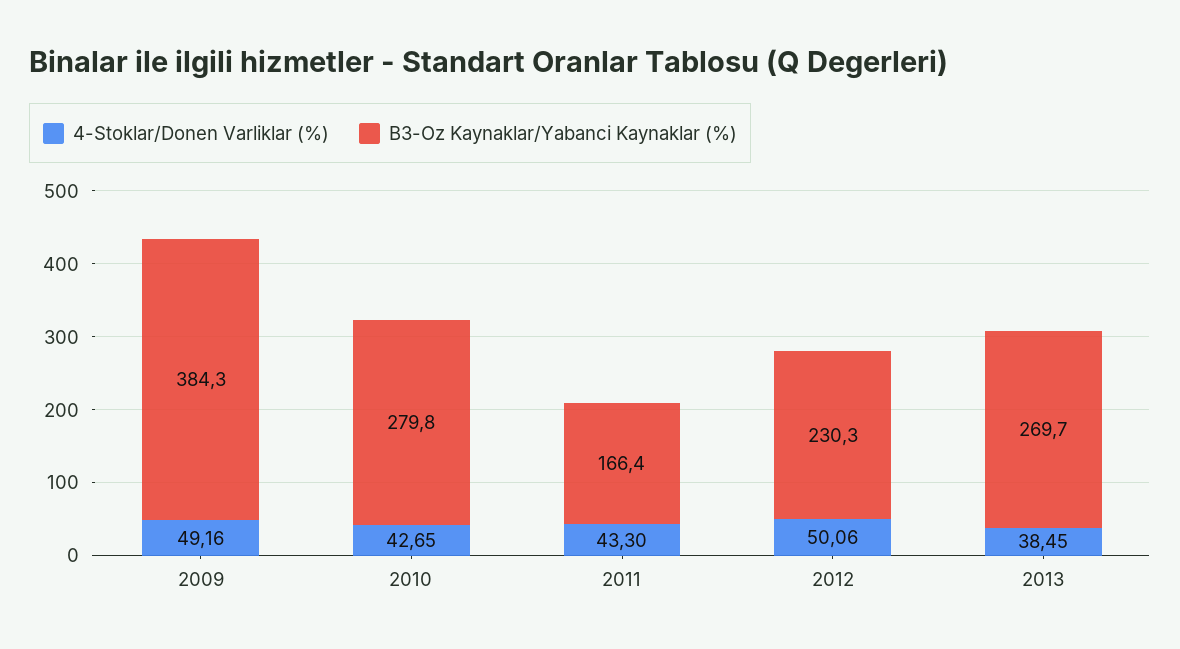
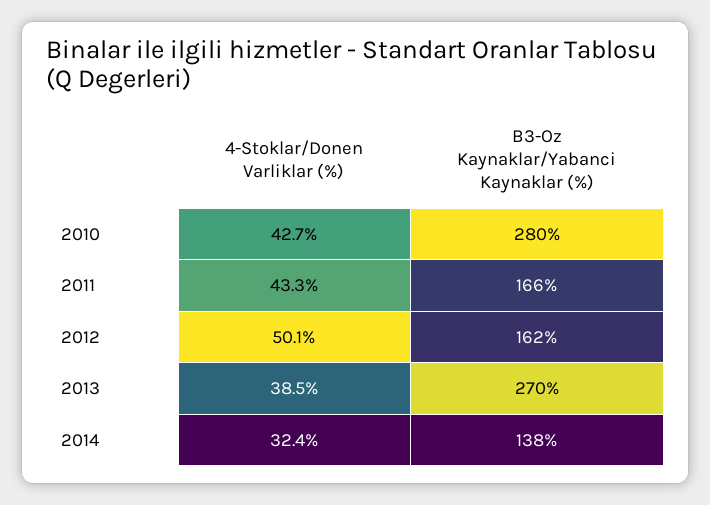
4-Stoklar/Donen Varliklar (%), 2009: 49.16 -> none
B3-Oz Kaynaklar/Yabanci Kaynaklar (%), 2009: 384.3 -> none
B3-Oz Kaynaklar/Yabanci Kaynaklar (%), 2012: 230.3 -> 162
4-Stoklar/Donen Varliklar (%), 2014: none -> 32.4
B3-Oz Kaynaklar/Yabanci Kaynaklar (%), 2014: none -> 138

